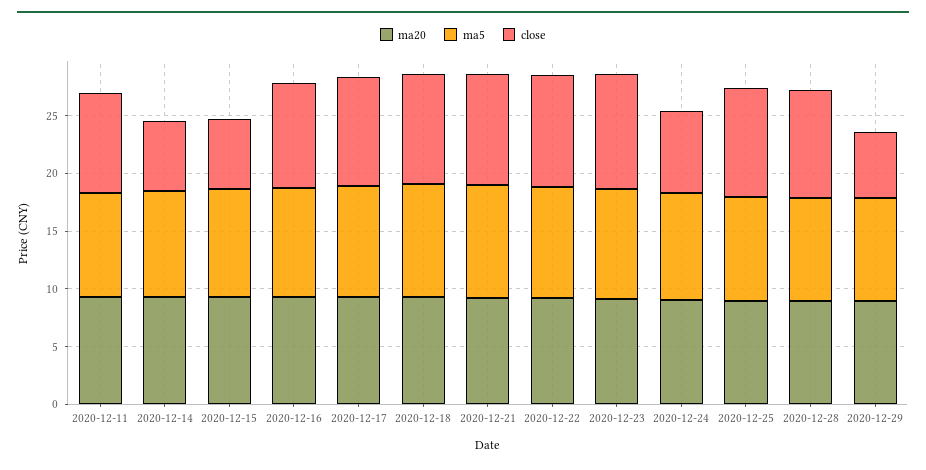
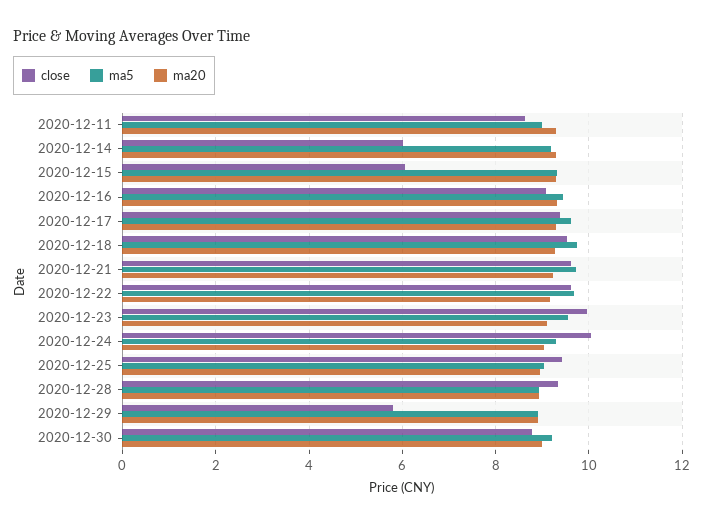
close, 2020-12-24: 7 -> 10
close, 2020-12-30: none -> 8.8
ma5, 2020-12-30: none -> 9.2
ma20, 2020-12-30: none -> 9

